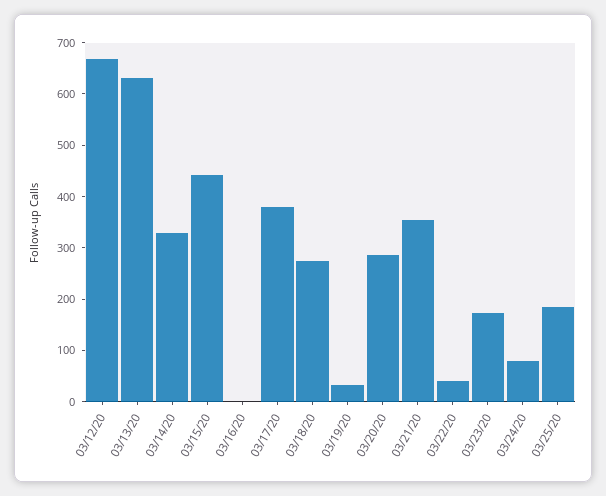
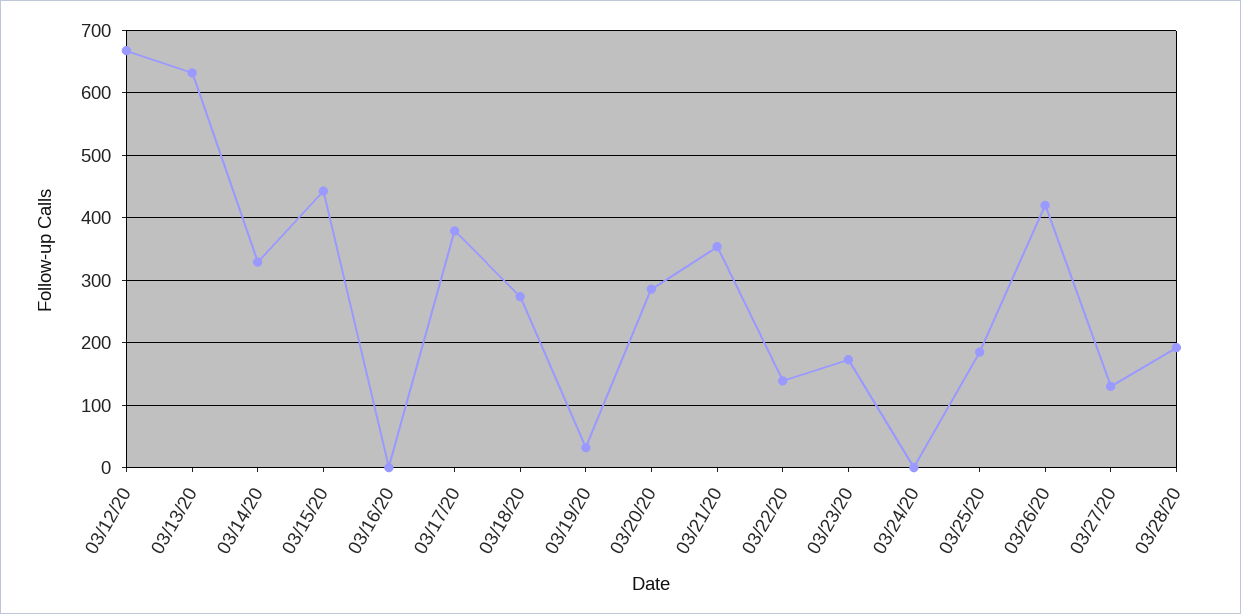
03/22/20: 40 -> 140
03/24/20: 80 -> 0
03/26/20: none -> 420
03/27/20: none -> 130
03/28/20: none -> 190

